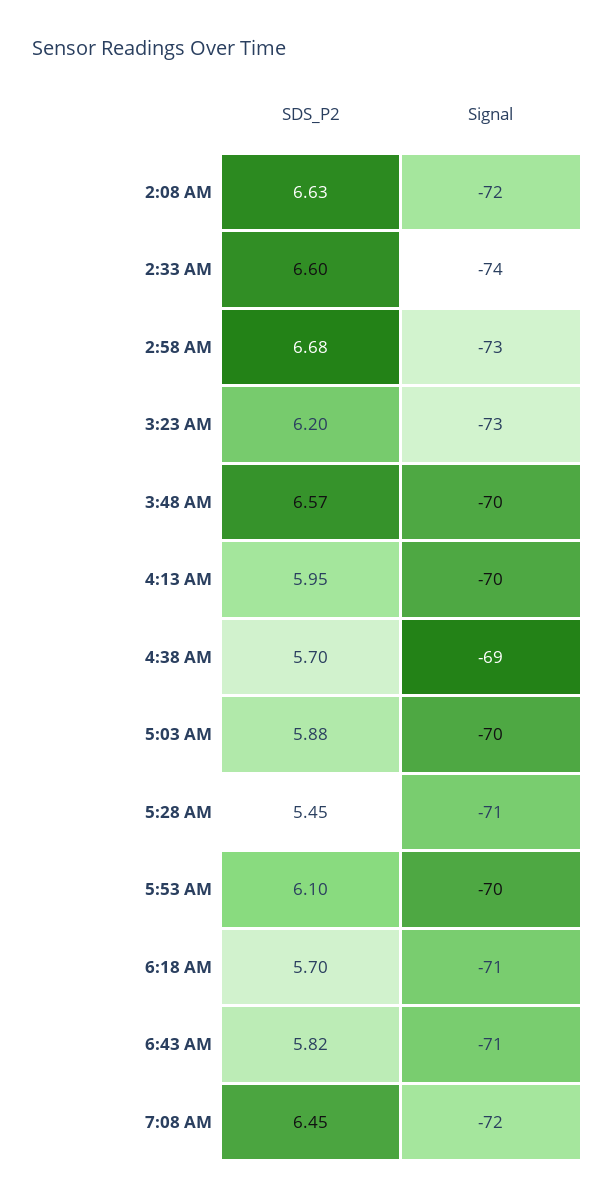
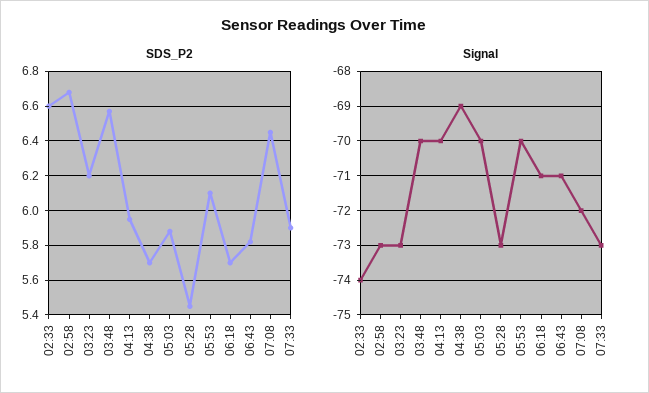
SDS_P2, 2:08 AM: 6.63 -> none
Signal, 2:08 AM: -72 -> none
Signal, 5:28 AM: -71 -> -73
SDS_P2, 07:33: none -> 5.9
Signal, 07:33: none -> -73

